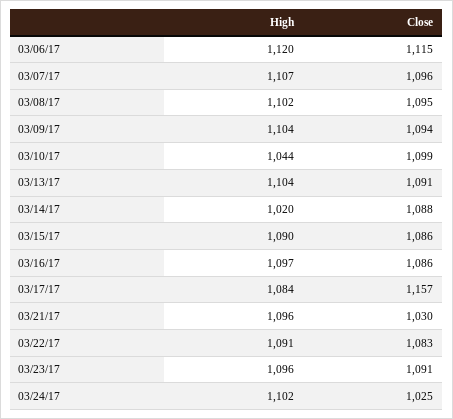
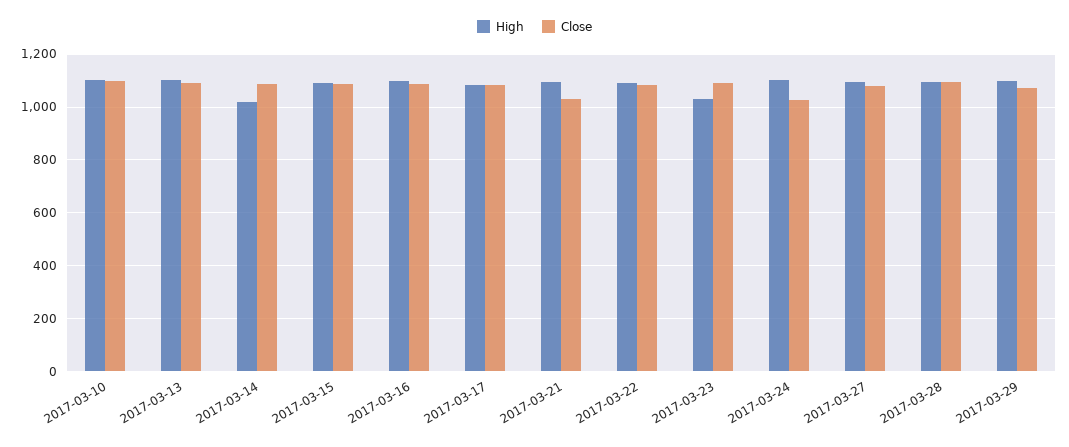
High, 03/06/17: 1120 -> none
Close, 03/06/17: 1115 -> none
High, 03/07/17: 1107 -> none
Close, 03/07/17: 1096 -> none
High, 03/08/17: 1102 -> none
Close, 03/08/17: 1095 -> none
High, 03/09/17: 1104 -> none
Close, 03/09/17: 1094 -> none
High, 03/10/17: 1044 -> 1100
Close, 03/17/17: 1157 -> 1075
High, 03/23/17: 1096 -> 1025
High, 2017-03-27: none -> 1100
Close, 2017-03-27: none -> 1075
High, 2017-03-28: none -> 1100
Close, 2017-03-28: none -> 1100
High, 2017-03-29: none -> 1100
Close, 2017-03-29: none -> 1075

